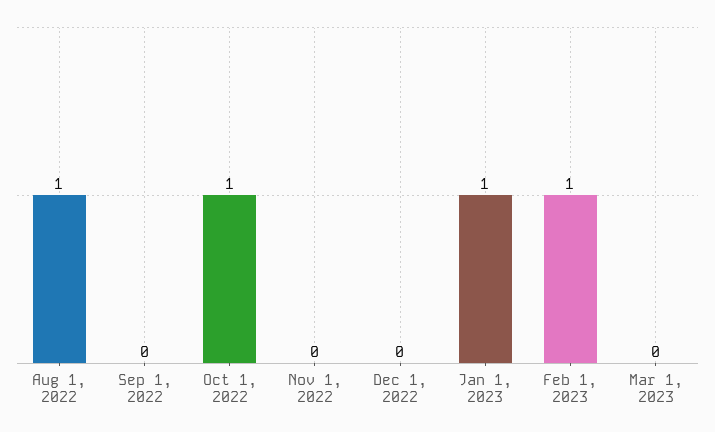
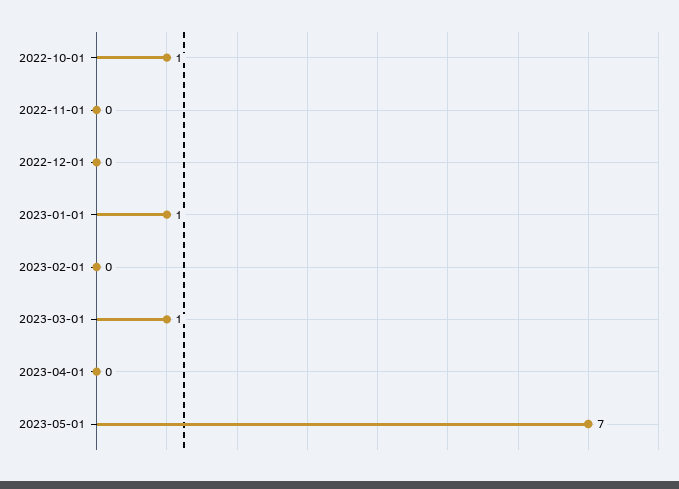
Aug 1, 2022: 1 -> none
Sep 1, 2022: 0 -> none
Feb 1, 2023: 1 -> 0
Mar 1, 2023: 0 -> 1
2023-04-01: none -> 0
2023-05-01: none -> 7

